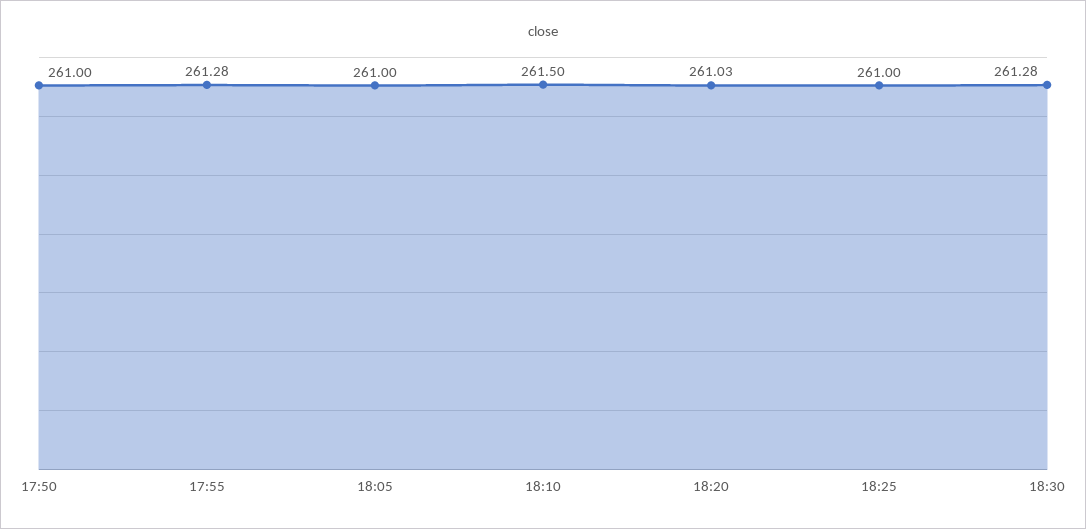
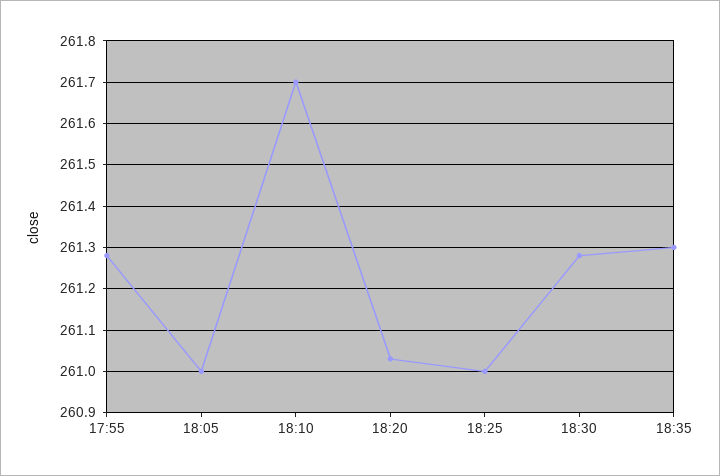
17:50: 261 -> none
18:10: 261.5 -> 261.7
18:35: none -> 261.3

